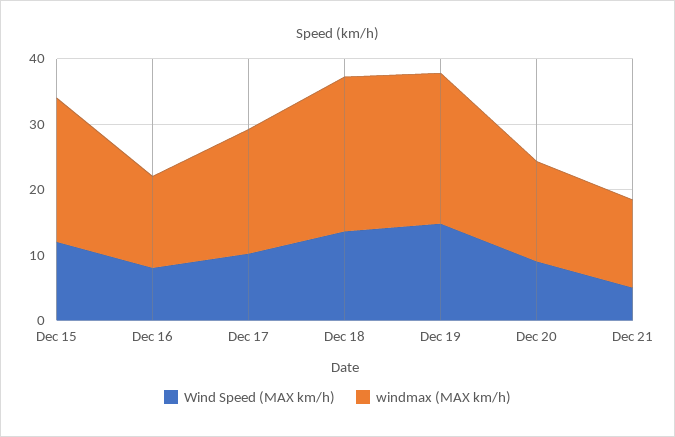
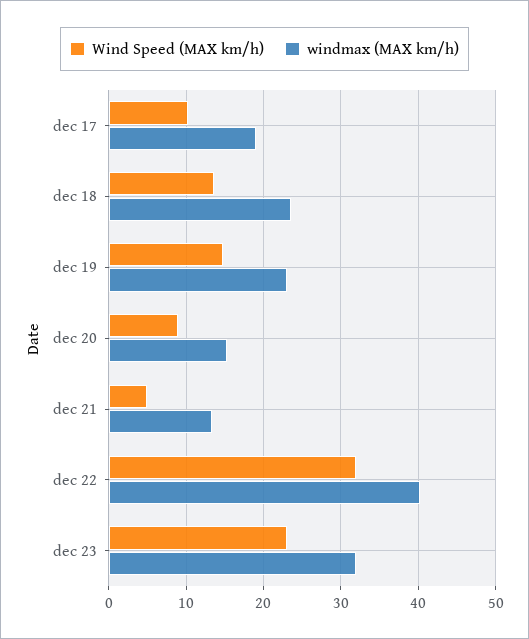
Wind Speed (MAX km/h), Dec 15: 12 -> none
windmax (MAX km/h), Dec 15: 22 -> none
Wind Speed (MAX km/h), Dec 16: 8 -> none
windmax (MAX km/h), Dec 16: 14 -> none
Wind Speed (MAX km/h), dec 22: none -> 32
windmax (MAX km/h), dec 22: none -> 40
Wind Speed (MAX km/h), dec 23: none -> 23
windmax (MAX km/h), dec 23: none -> 32

